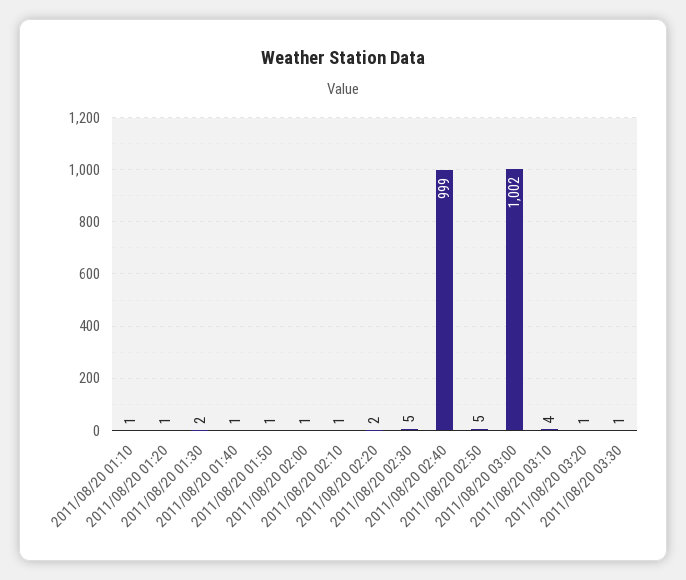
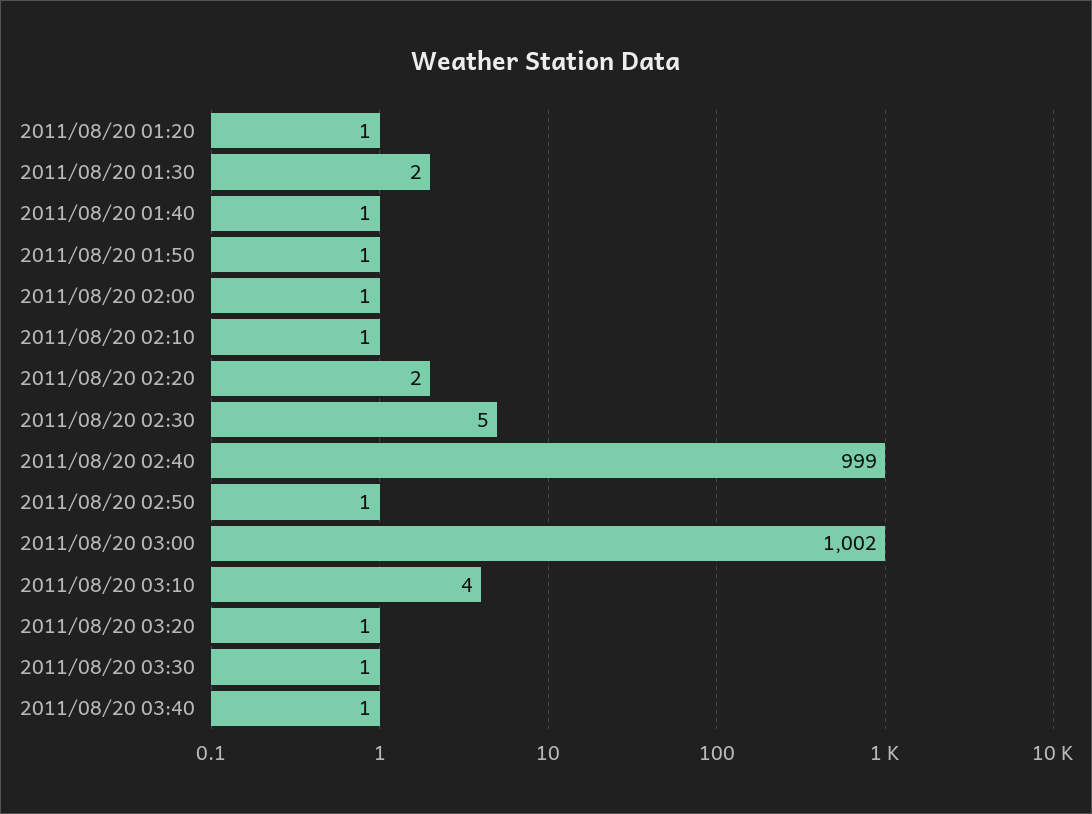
2011/08/20 01:10: 1 -> none
2011/08/20 02:50: 5 -> 1
2011/08/20 03:40: none -> 1

